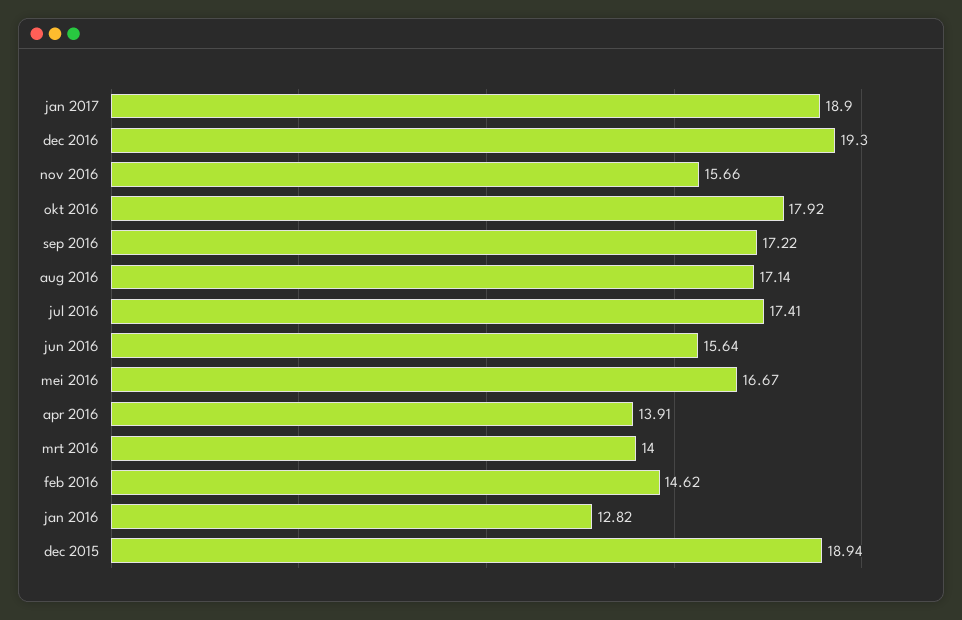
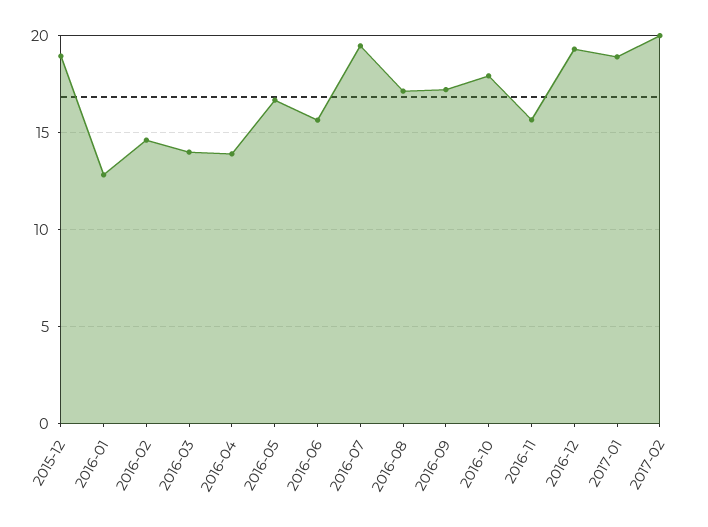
jul 2016: 17.41 -> 19.5
2017-02: none -> 20

